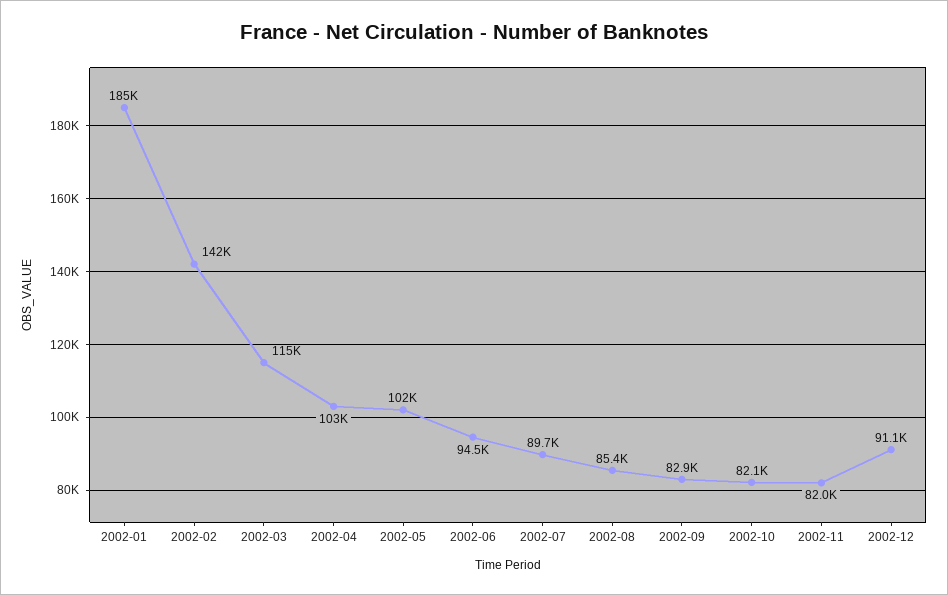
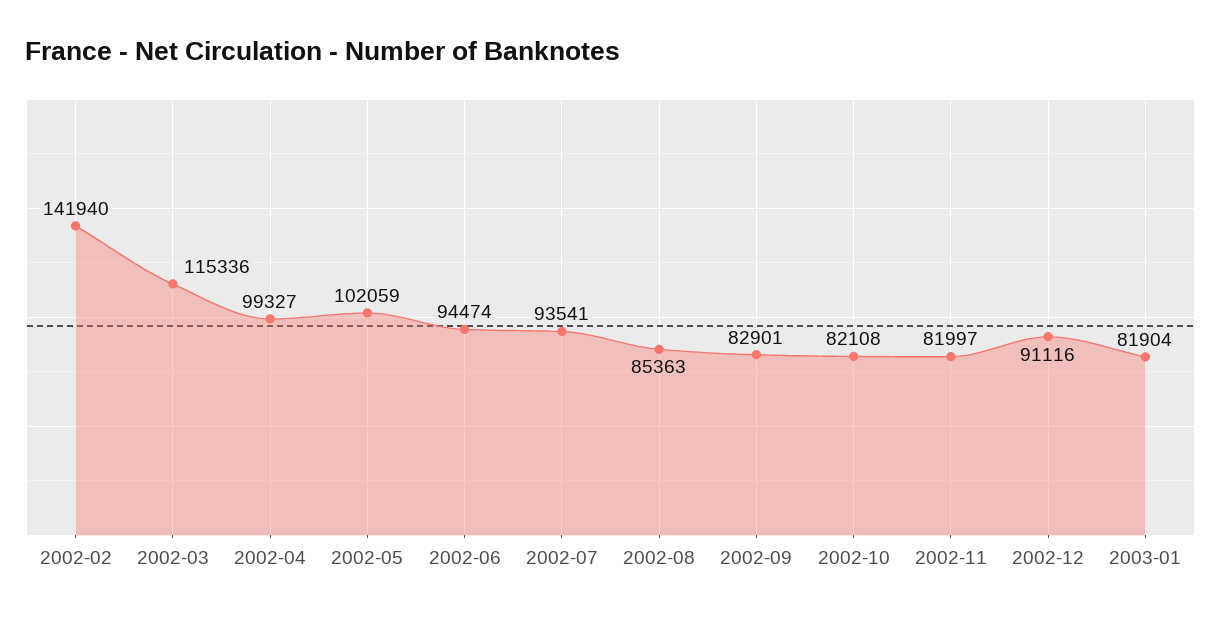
2002-01: 185000 -> none
2002-04: 103000 -> 99327
2002-07: 89700 -> 93541
2003-01: none -> 81904

